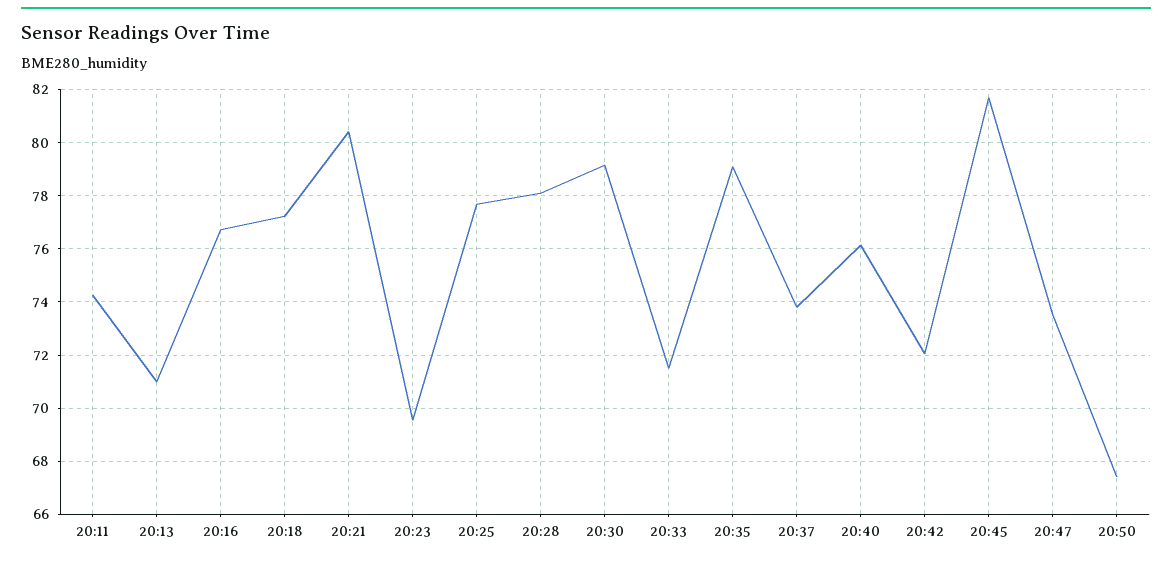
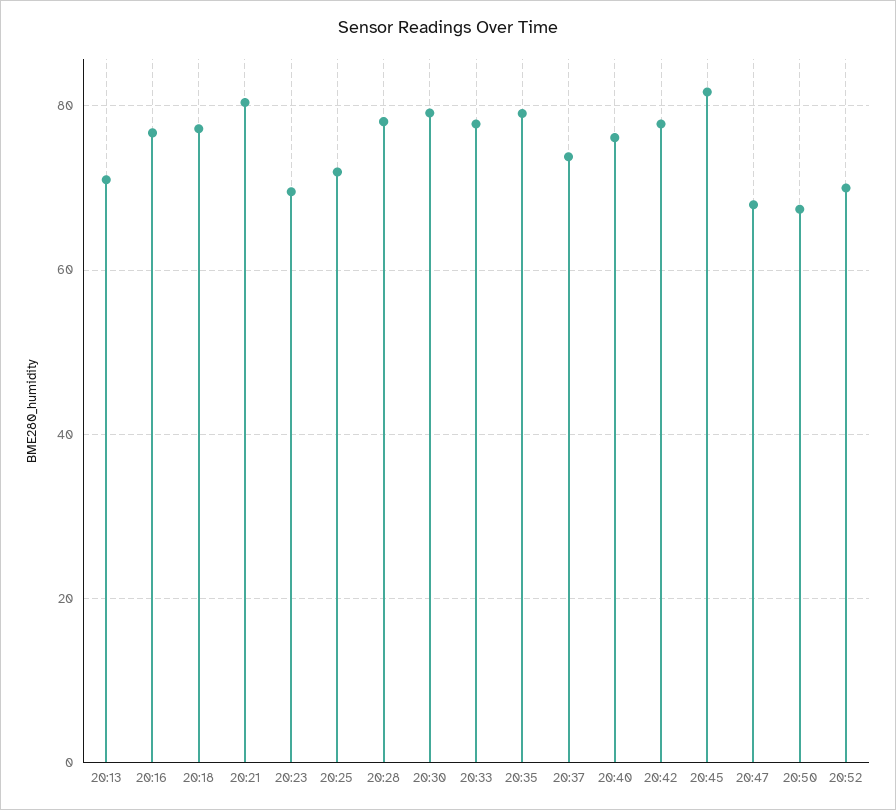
20:11: 74.25 -> none
20:25: 77.75 -> 72
20:33: 71.5 -> 78
20:42: 72 -> 78
20:47: 73.5 -> 68
20:52: none -> 70

